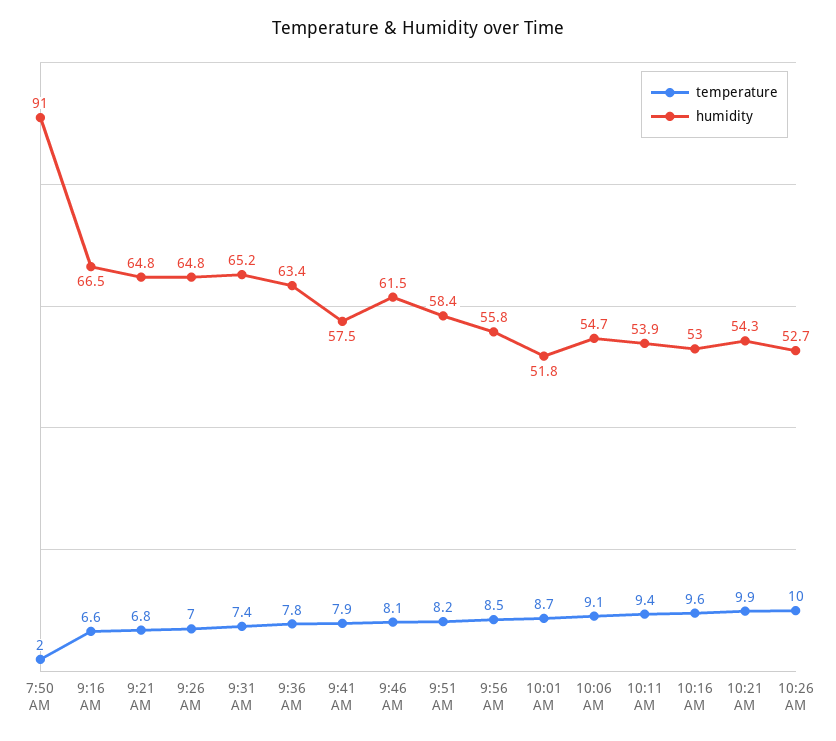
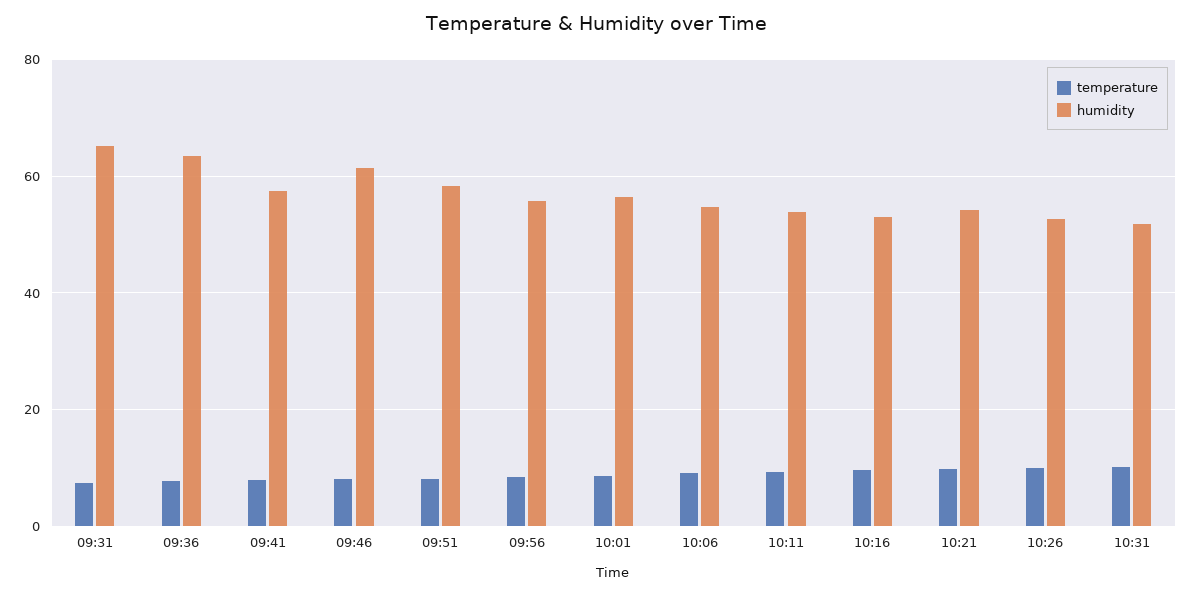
temperature, 7:50 AM: 2 -> none
humidity, 7:50 AM: 91 -> none
temperature, 9:16 AM: 6.6 -> none
humidity, 9:16 AM: 66.5 -> none
temperature, 9:21 AM: 6.8 -> none
humidity, 9:21 AM: 64.8 -> none
temperature, 9:26 AM: 7 -> none
humidity, 9:26 AM: 64.8 -> none
humidity, 10:01 AM: 51.8 -> 56
temperature, 10:31: none -> 10
humidity, 10:31: none -> 52

